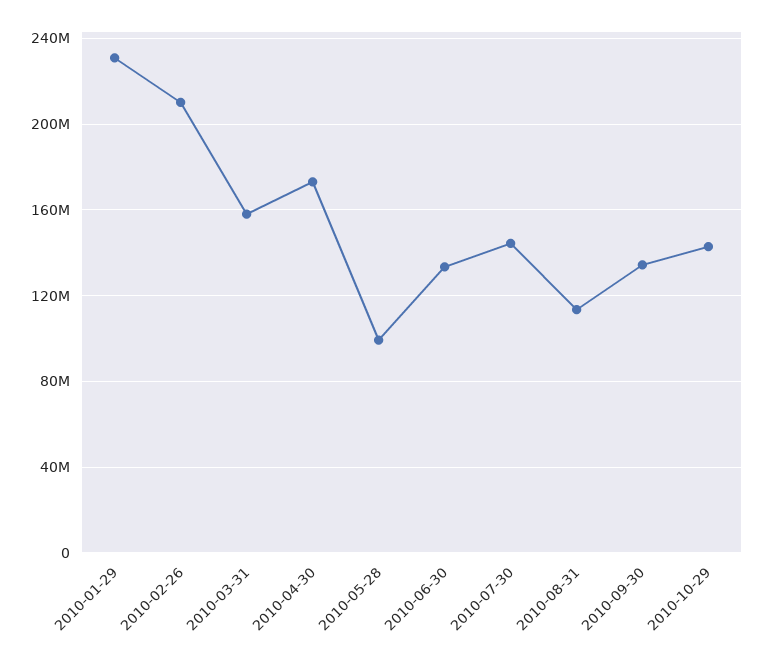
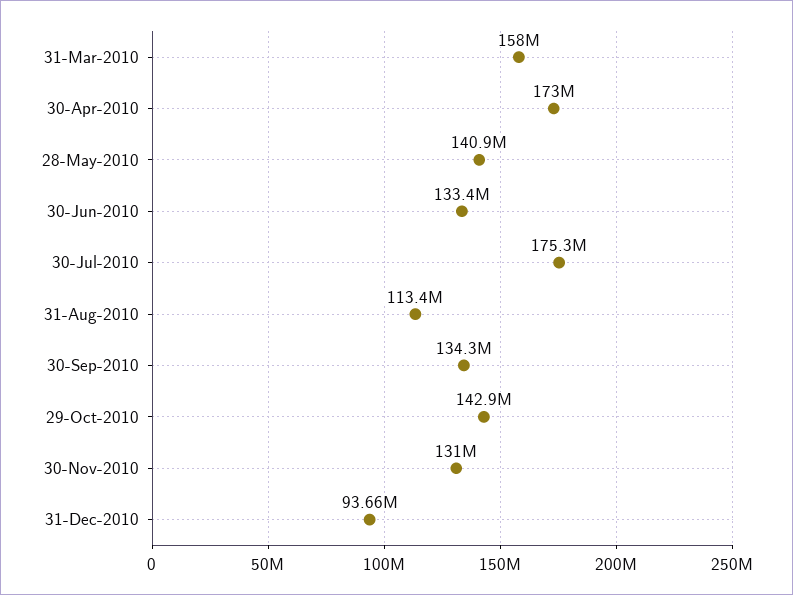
2010-01-29: 230000000 -> none
2010-02-26: 210000000 -> none
2010-05-28: 100000000 -> 140900000
2010-07-30: 145000000 -> 175300000
30-Nov-2010: none -> 131000000
31-Dec-2010: none -> 93660000

